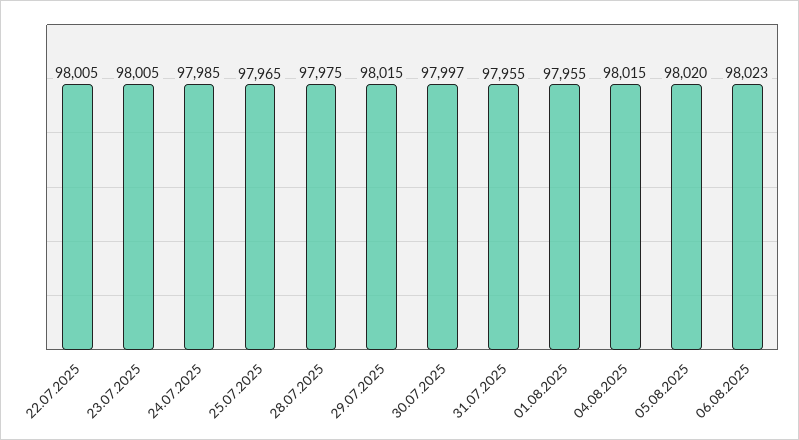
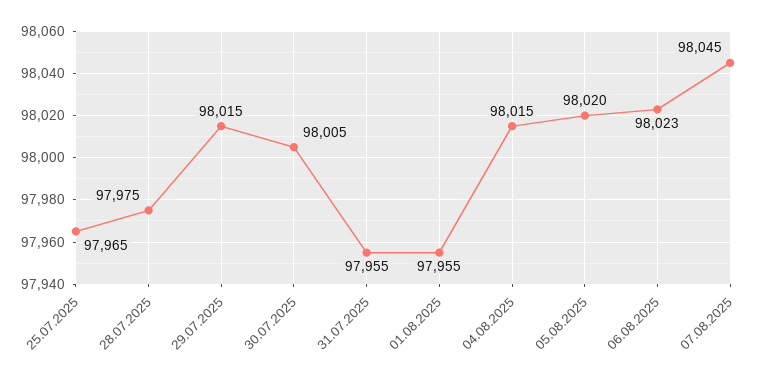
22.07.2025: 98005 -> none
23.07.2025: 98005 -> none
24.07.2025: 97985 -> none
30.07.2025: 97997 -> 98005
07.08.2025: none -> 98045

